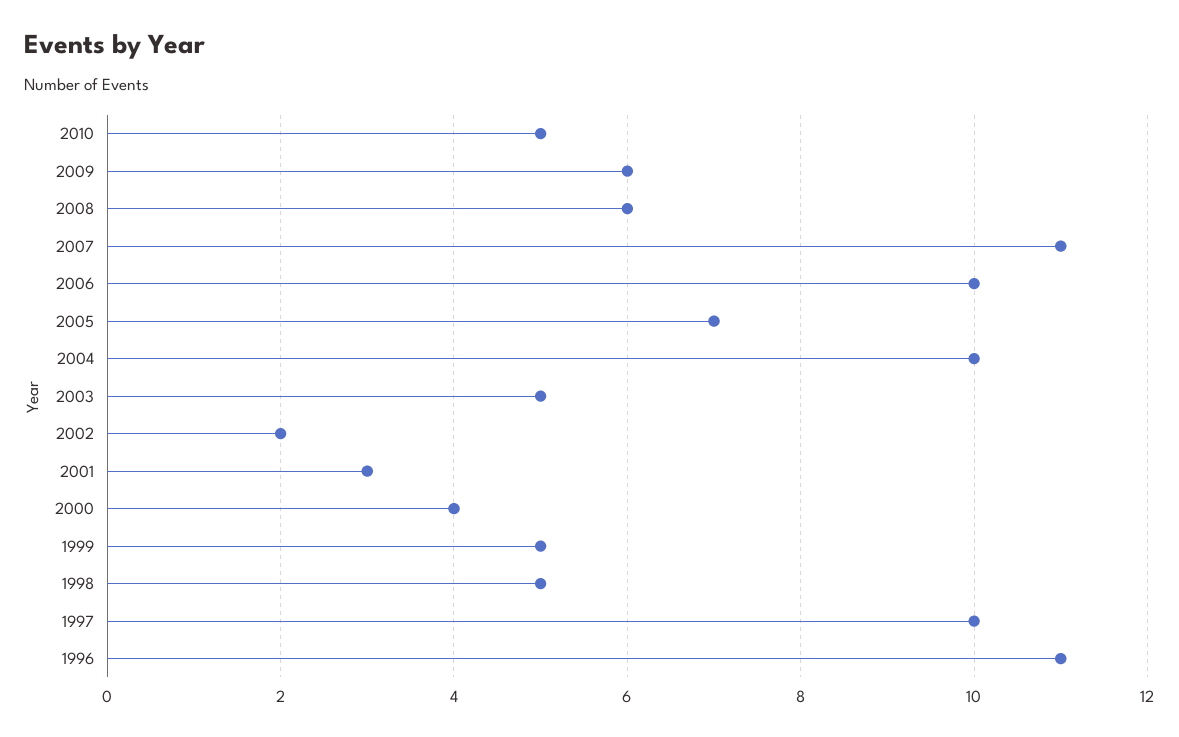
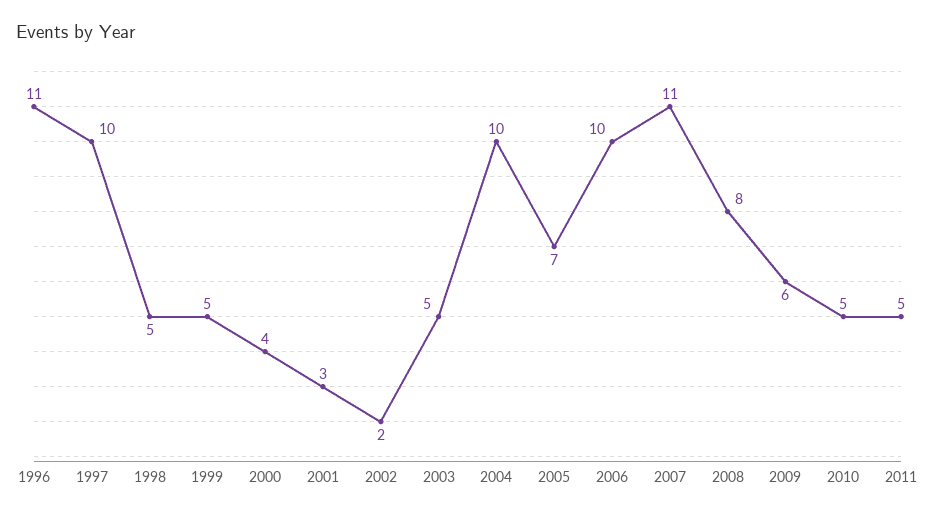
2008: 6 -> 8
2011: none -> 5

